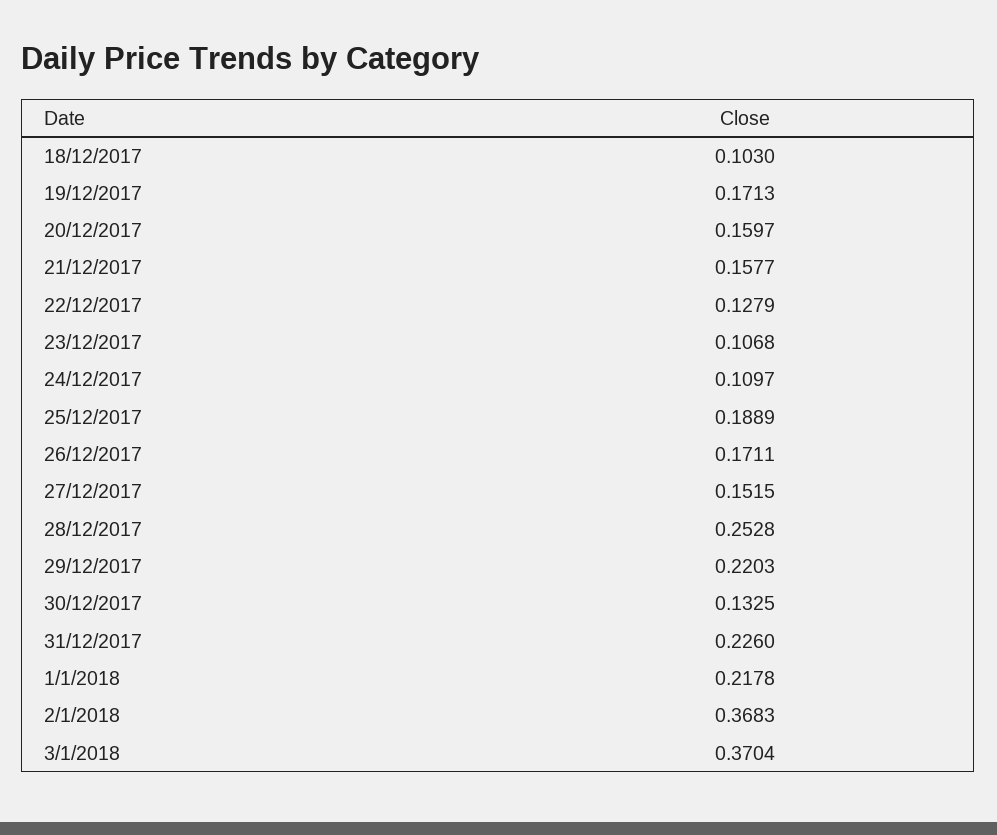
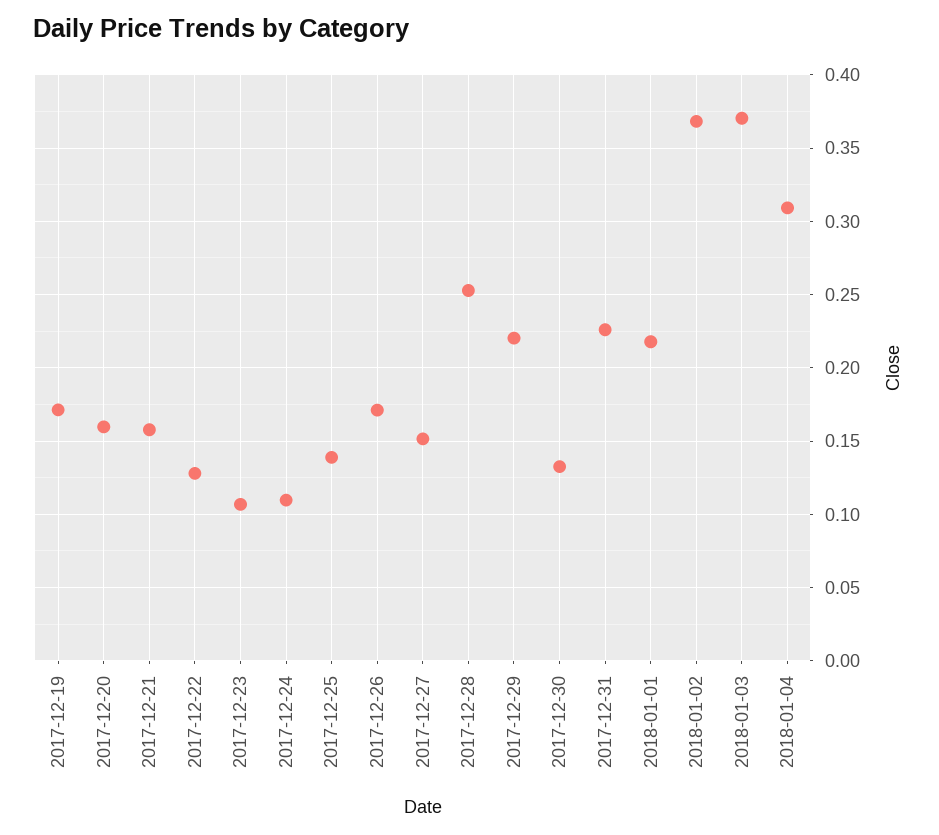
18/12/2017: 0.103 -> none
25/12/2017: 0.1889 -> 0.14
2018-01-04: none -> 0.31

